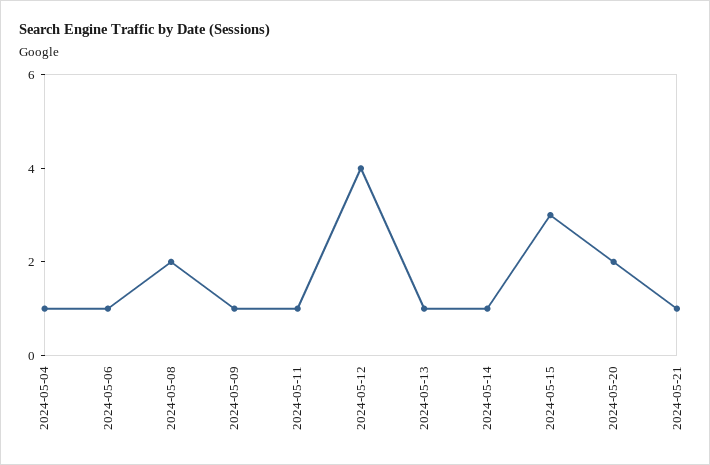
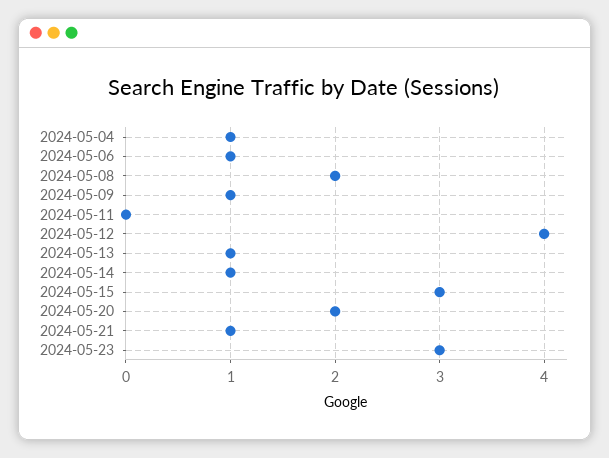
2024-05-11: 1 -> 0
2024-05-23: none -> 3

